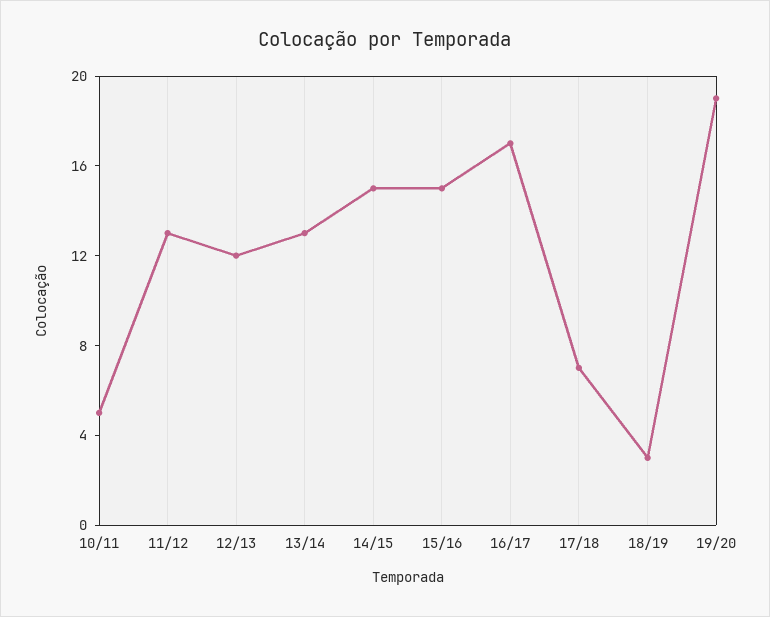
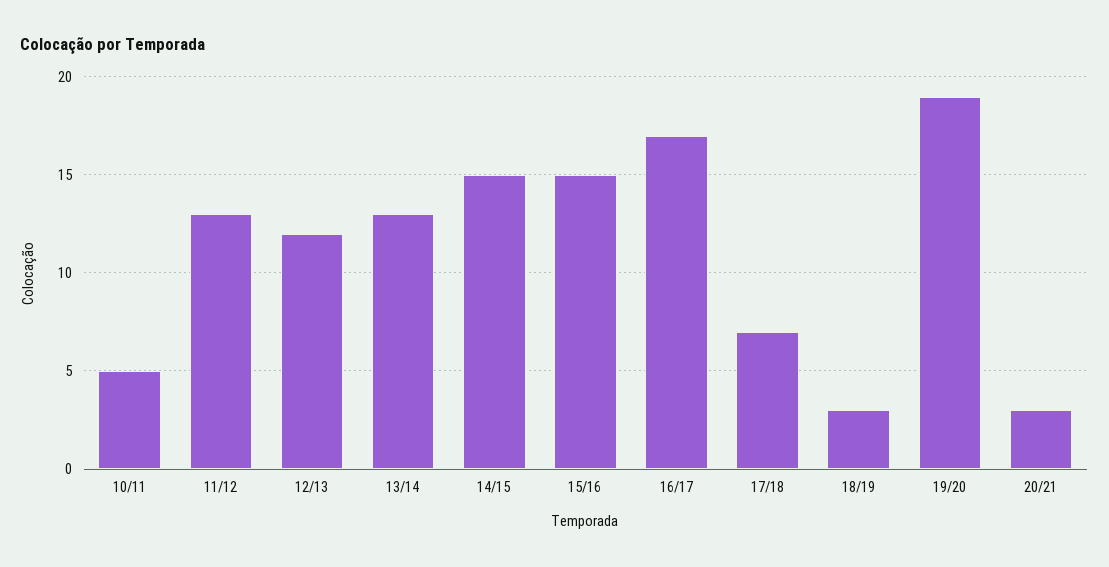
20/21: none -> 3

